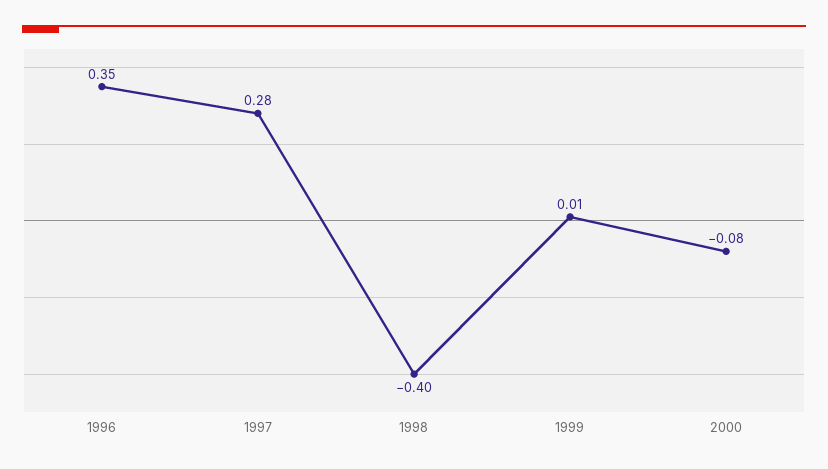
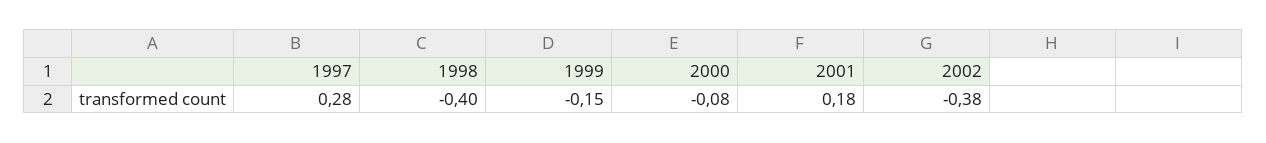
1996: 0.35 -> none
1999: 0.01 -> -0.15
2001: none -> 0.18
2002: none -> -0.38

